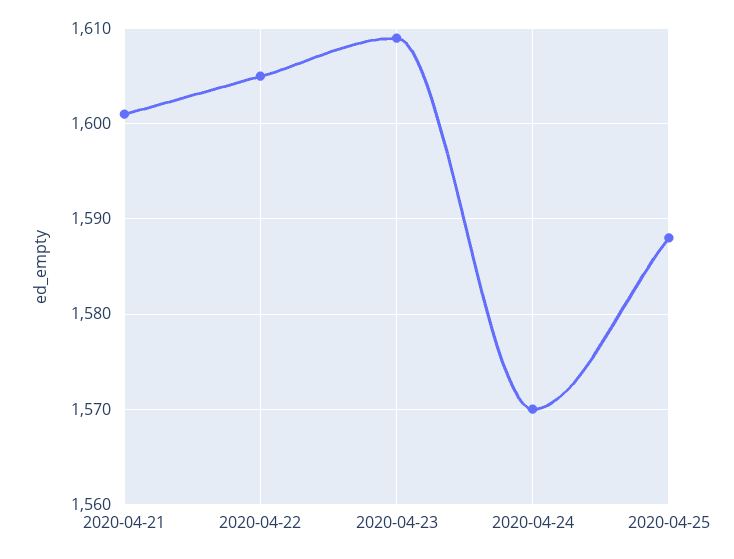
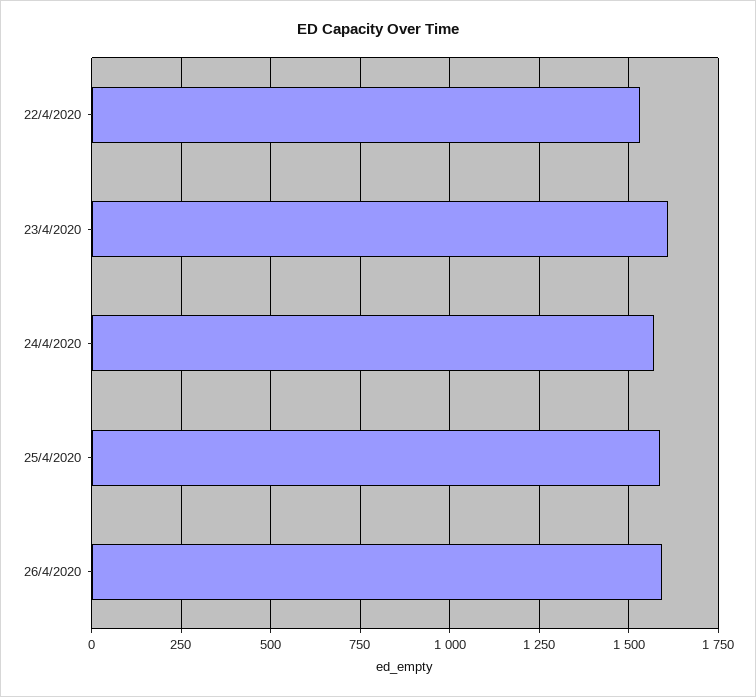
2020-04-21: 1601 -> none
2020-04-22: 1605 -> 1525
26/4/2020: none -> 1600

